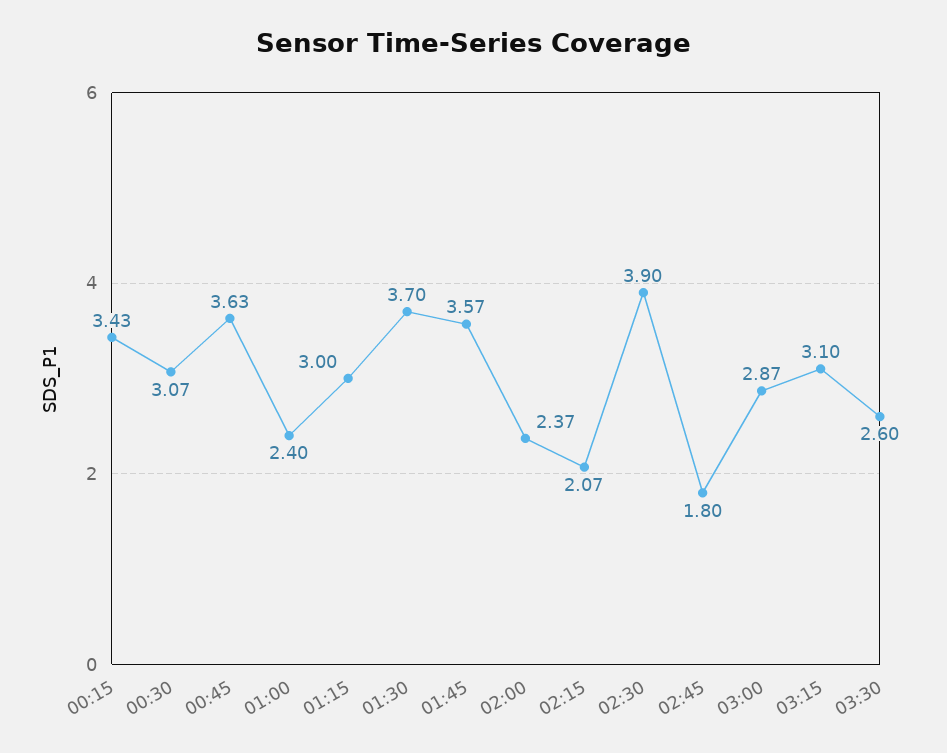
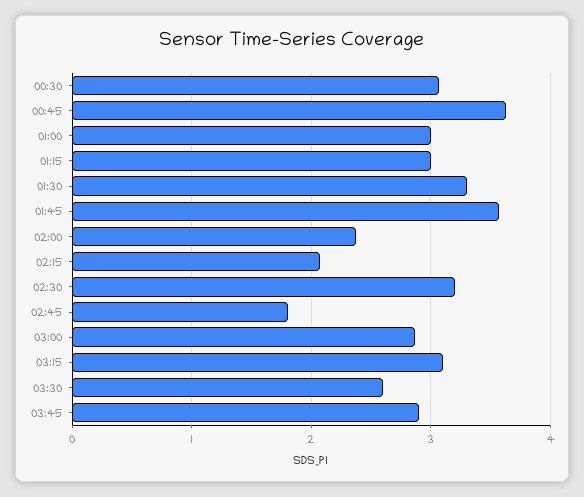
00:15: 3.43 -> none
01:00: 2.4 -> 3
01:30: 3.7 -> 3.3
02:30: 3.9 -> 3.2
03:45: none -> 2.9

